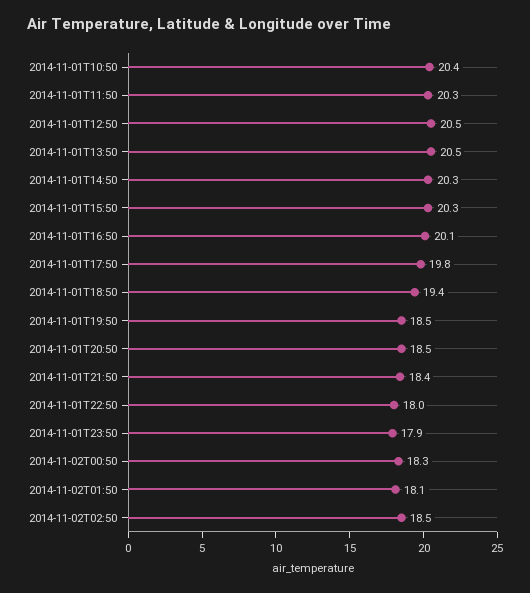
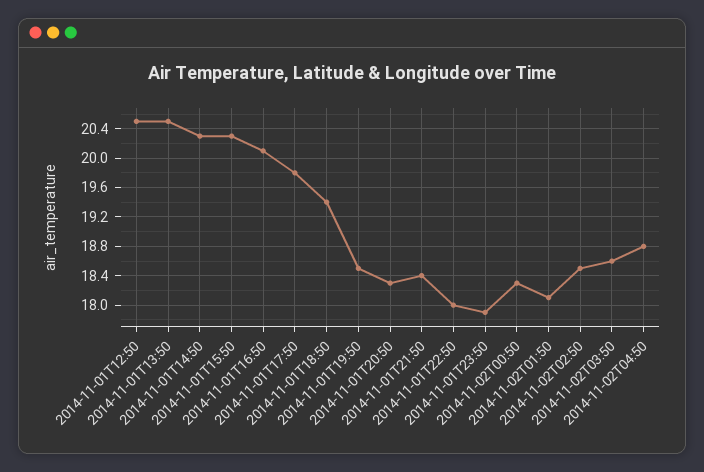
2014-11-01T10:50: 20.4 -> none
2014-11-01T11:50: 20.3 -> none
2014-11-01T20:50: 18.5 -> 18.3
2014-11-02T03:50: none -> 18.6
2014-11-02T04:50: none -> 18.8

